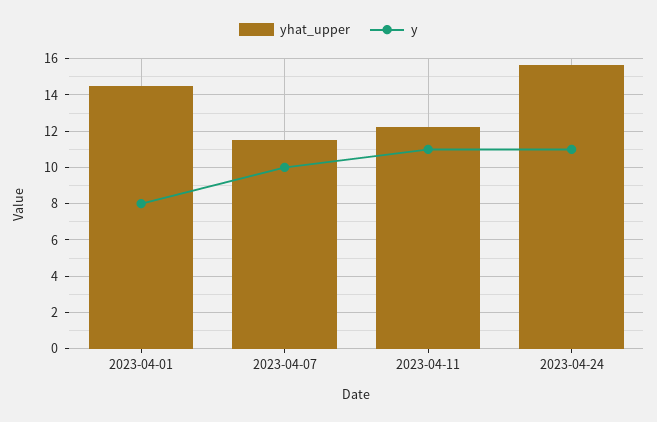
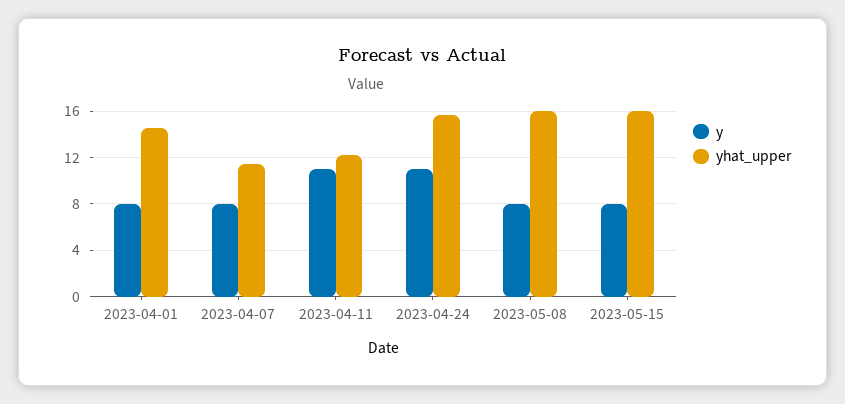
y, 2023-04-07: 10 -> 8
y, 2023-05-08: none -> 8
yhat_upper, 2023-05-08: none -> 16
y, 2023-05-15: none -> 8
yhat_upper, 2023-05-15: none -> 16

